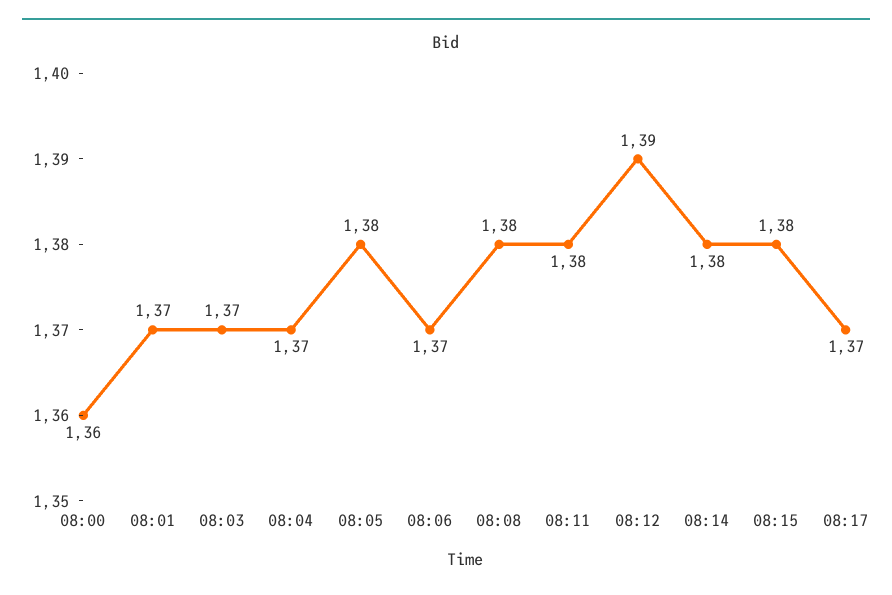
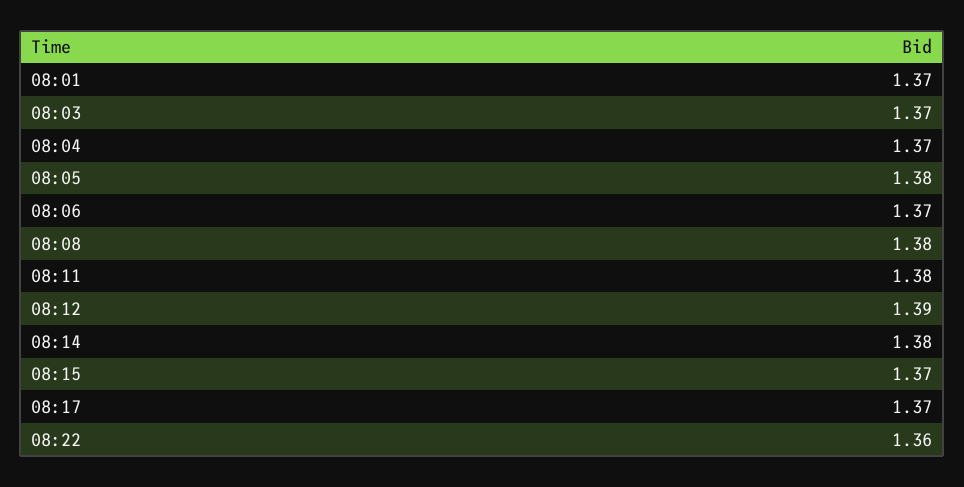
08:00: 1.36 -> none
08:15: 1.38 -> 1.37
08:22: none -> 1.36

